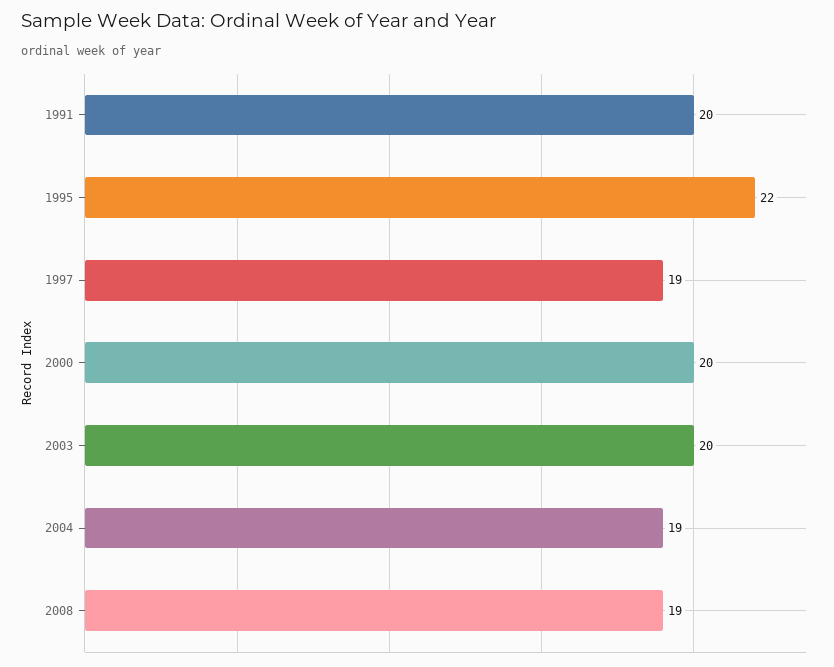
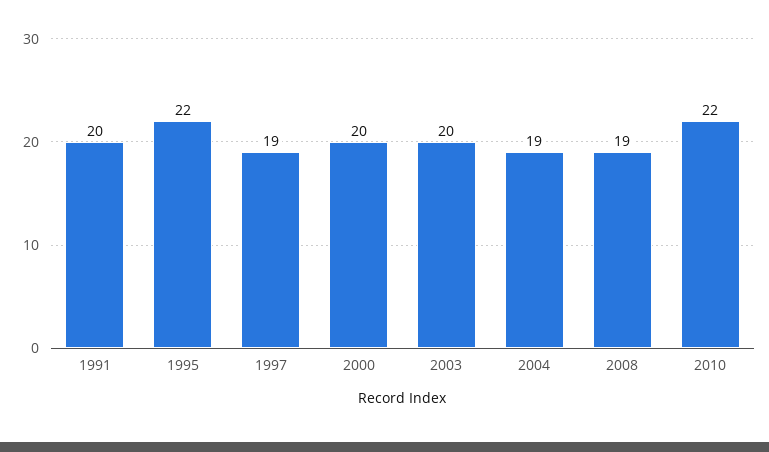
2010: none -> 22

